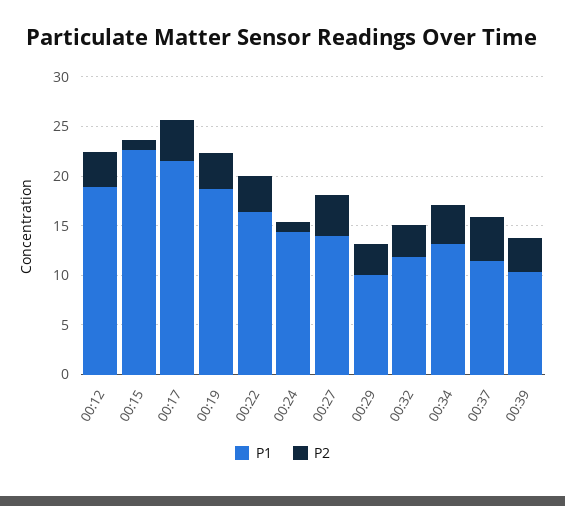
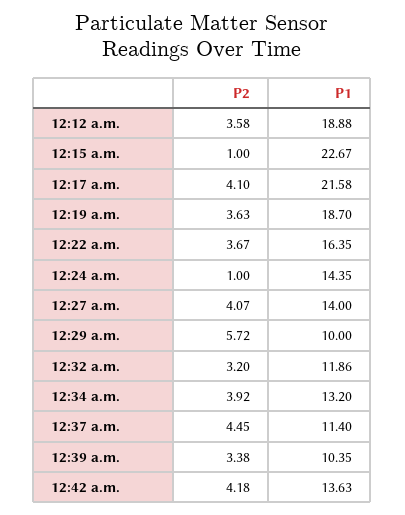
P2, 00:29: 3 -> 5.72
P2, 12:42 a.m.: none -> 4.18
P1, 12:42 a.m.: none -> 13.63

